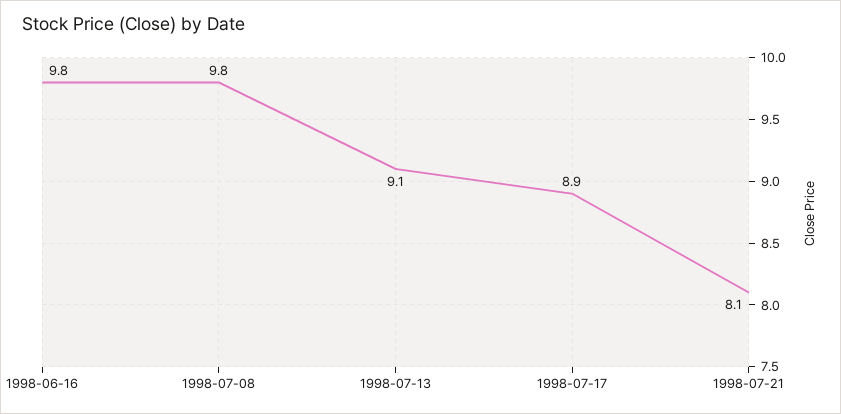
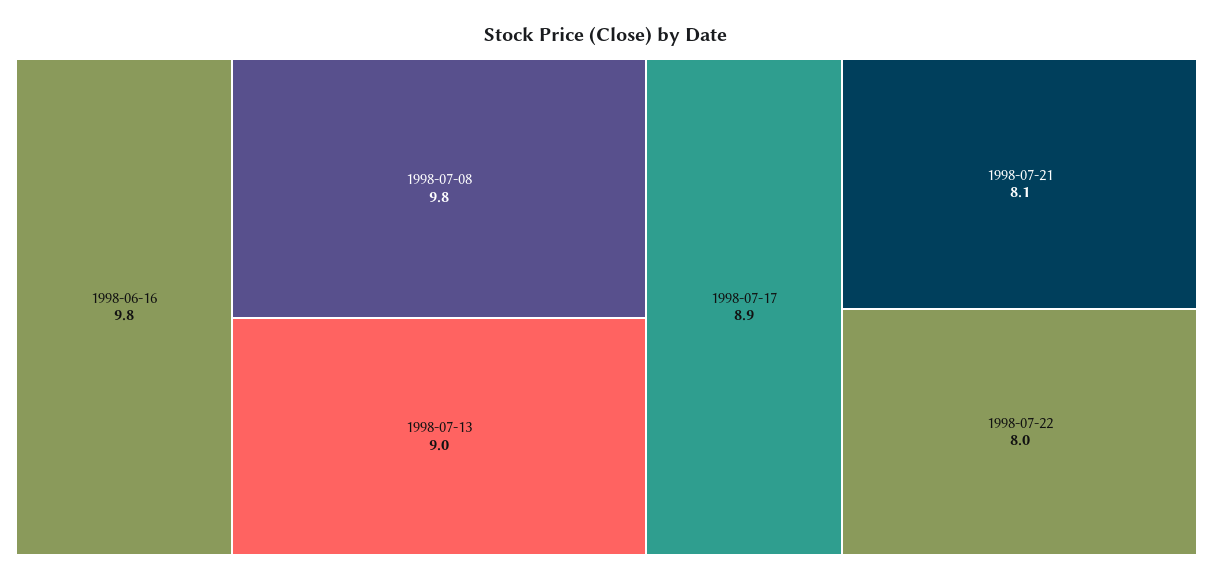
1998-07-13: 9.1 -> 9
1998-07-22: none -> 8

